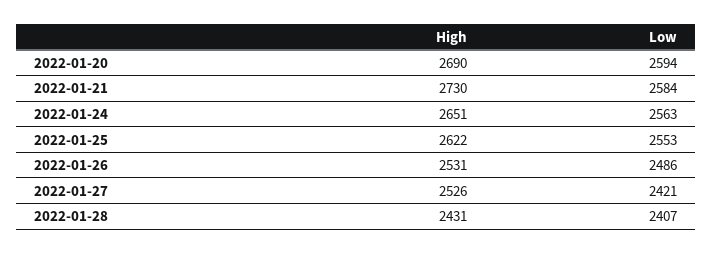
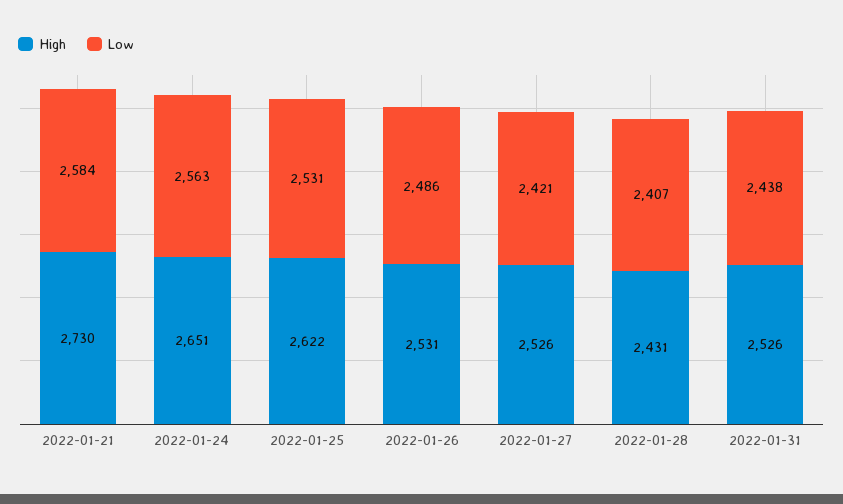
High, 2022-01-20: 2690 -> none
Low, 2022-01-20: 2594 -> none
Low, 2022-01-25: 2553 -> 2531
High, 2022-01-31: none -> 2526
Low, 2022-01-31: none -> 2438

